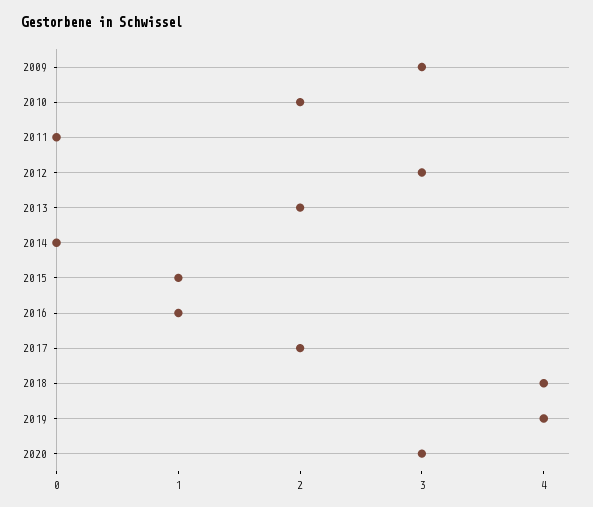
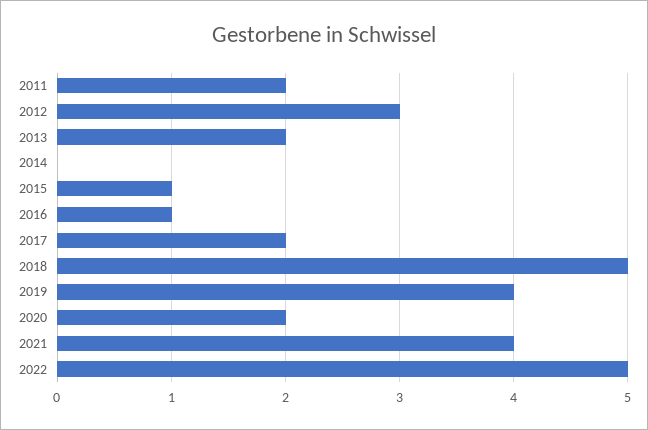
2009: 3 -> none
2010: 2 -> none
2011: 0 -> 2
2018: 4 -> 5
2020: 3 -> 2
2021: none -> 4
2022: none -> 5

